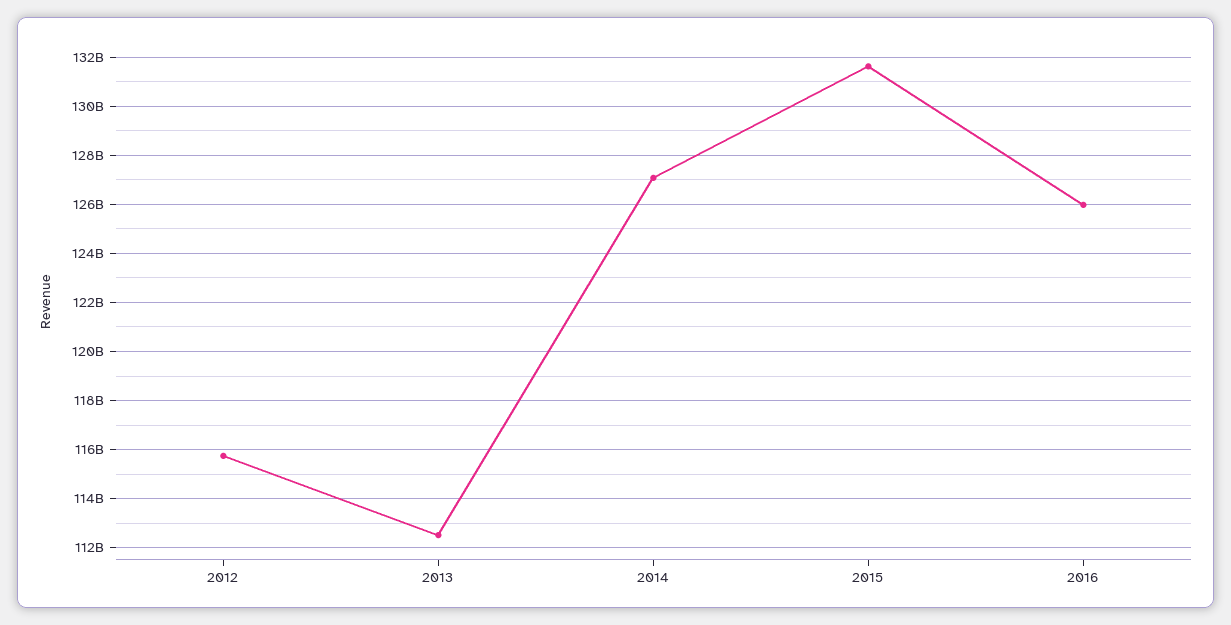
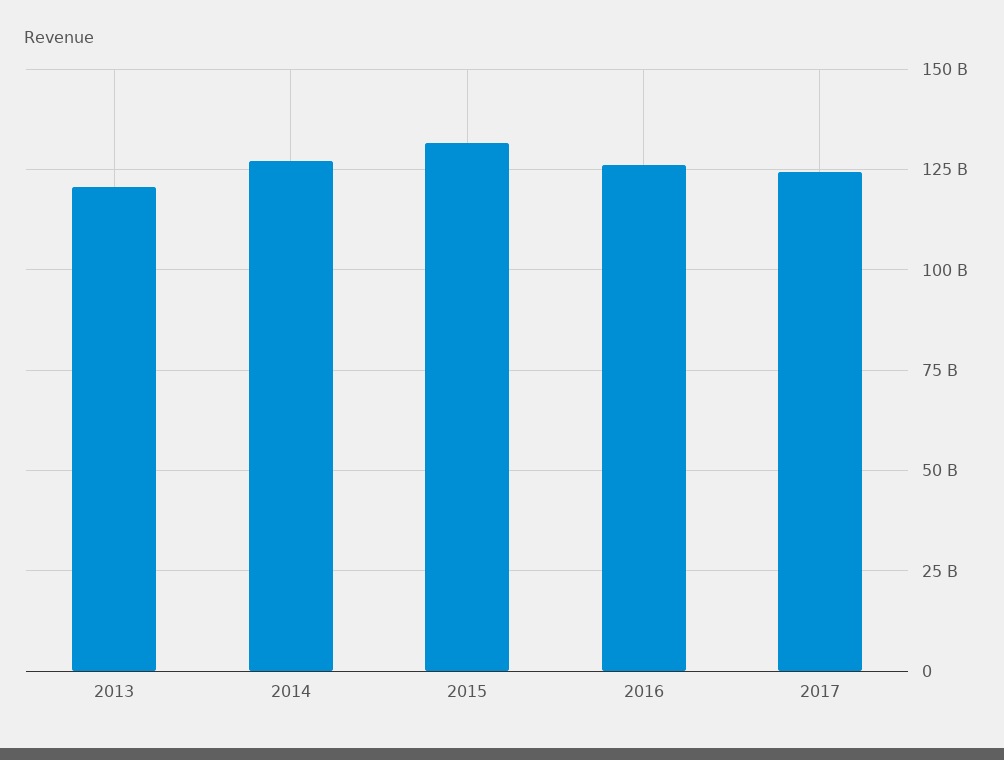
2012: 115750000000 -> none
2013: 112500000000 -> 120000000000
2017: none -> 125000000000

